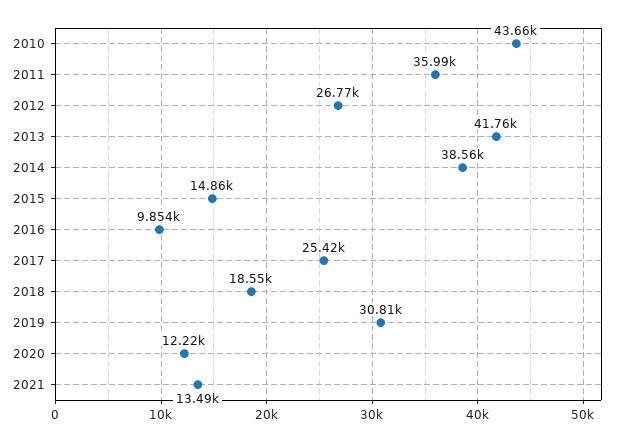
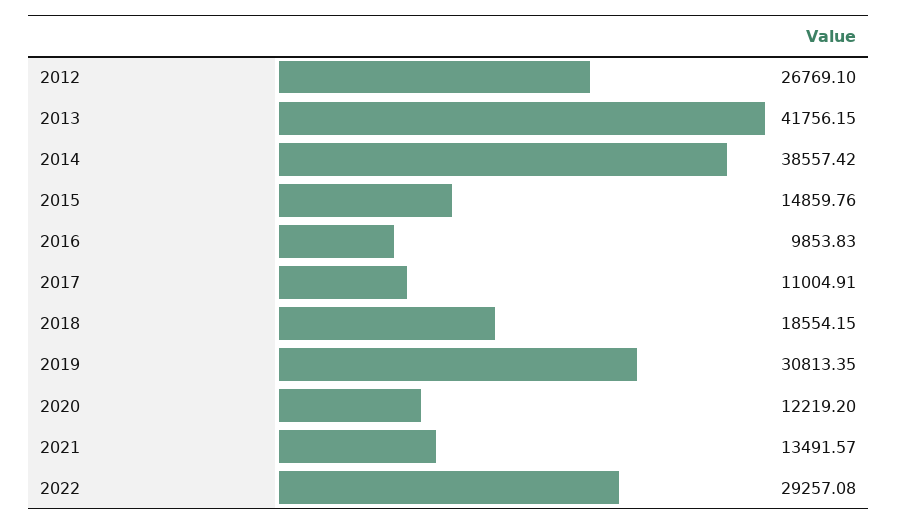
2010: 43660 -> none
2011: 35990 -> none
2017: 25420 -> 11004.91
2022: none -> 29257.08

